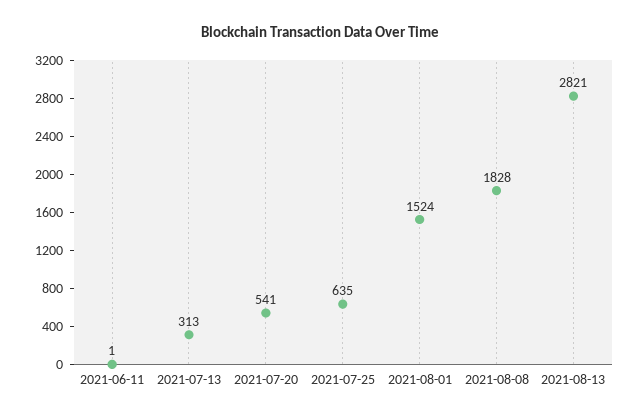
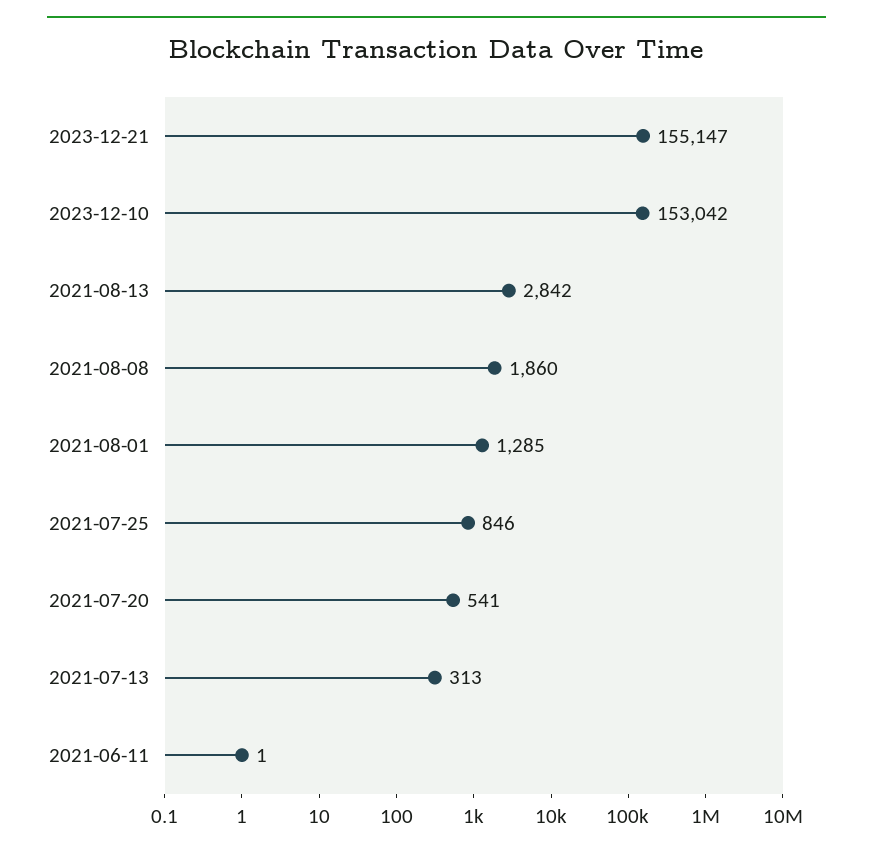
2021-07-25: 635 -> 846
2021-08-01: 1524 -> 1285
2021-08-08: 1828 -> 1860
2021-08-13: 2821 -> 2842
2023-12-21: none -> 155147
2023-12-10: none -> 153042

